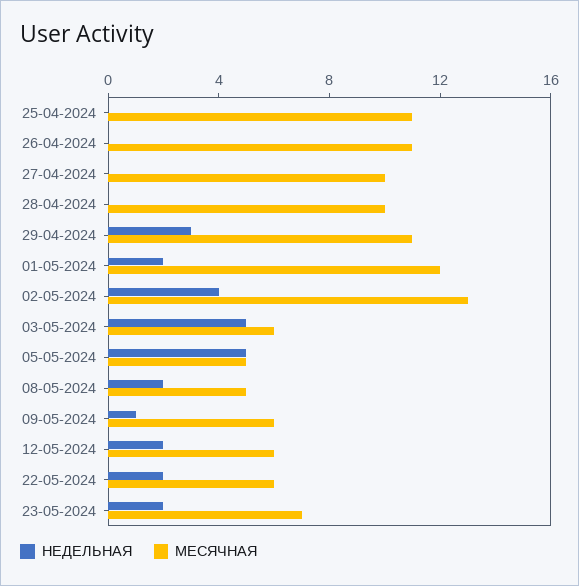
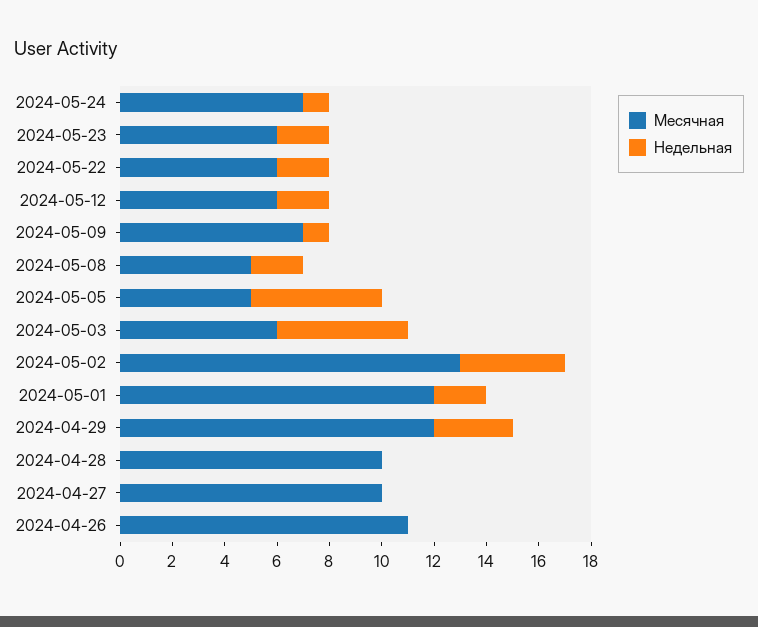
НЕДЕЛЬНАЯ, 25-04-2024: 0 -> none
МЕСЯЧНАЯ, 25-04-2024: 11 -> none
МЕСЯЧНАЯ, 29-04-2024: 11 -> 12
МЕСЯЧНАЯ, 09-05-2024: 6 -> 7
МЕСЯЧНАЯ, 23-05-2024: 7 -> 6
МЕСЯЧНАЯ, 2024-05-24: none -> 7
НЕДЕЛЬНАЯ, 2024-05-24: none -> 1

